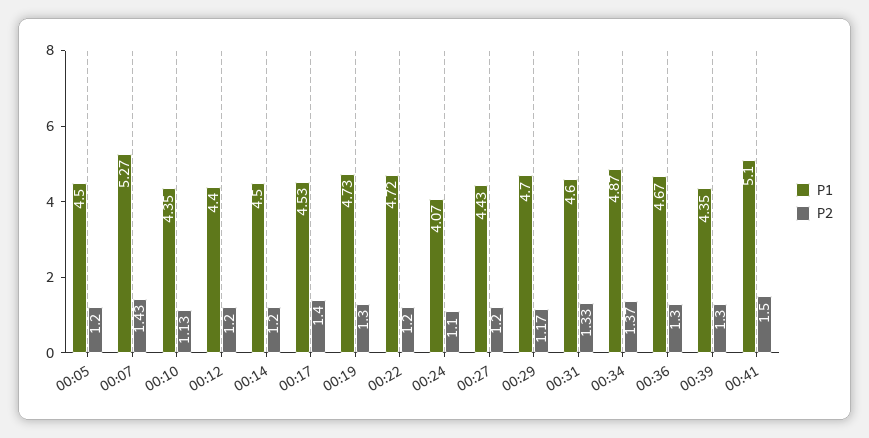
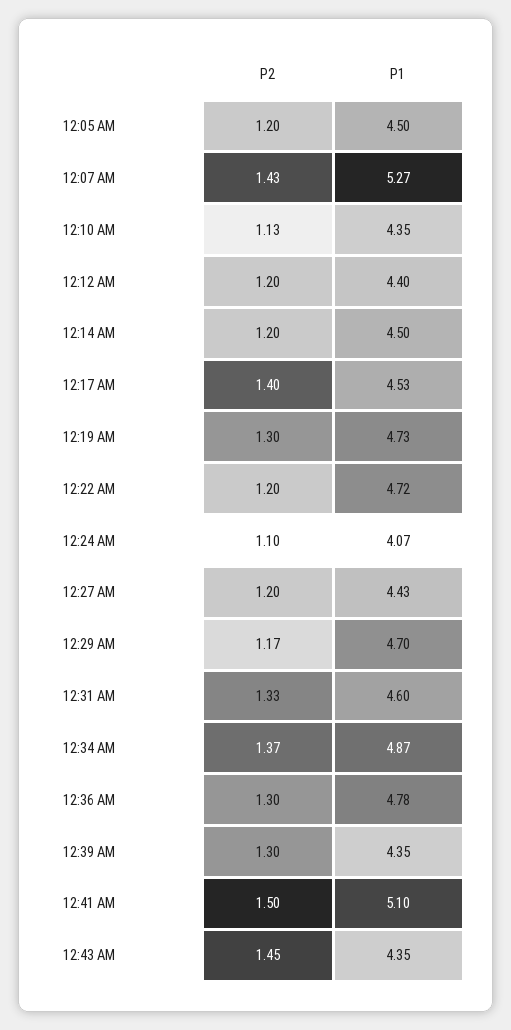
P1, 00:36: 4.67 -> 4.78
P2, 12:43 AM: none -> 1.45
P1, 12:43 AM: none -> 4.35

